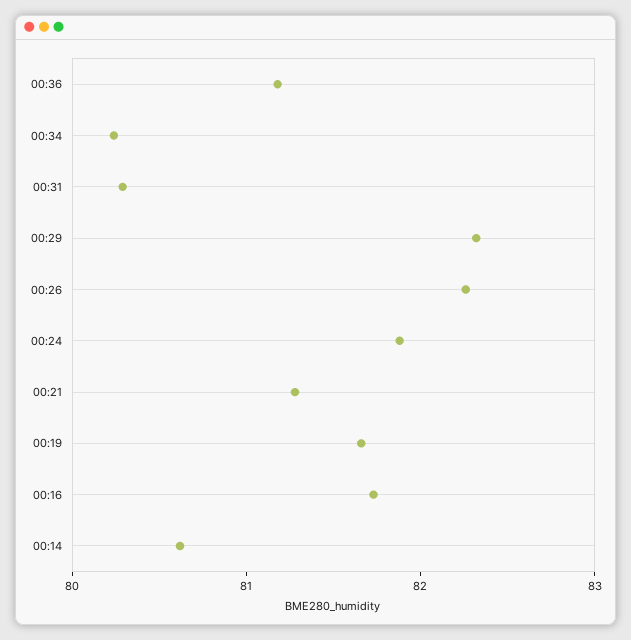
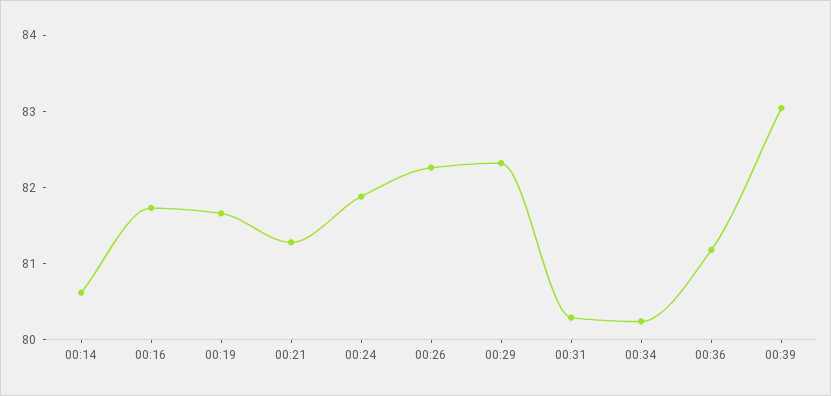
00:39: none -> 83

